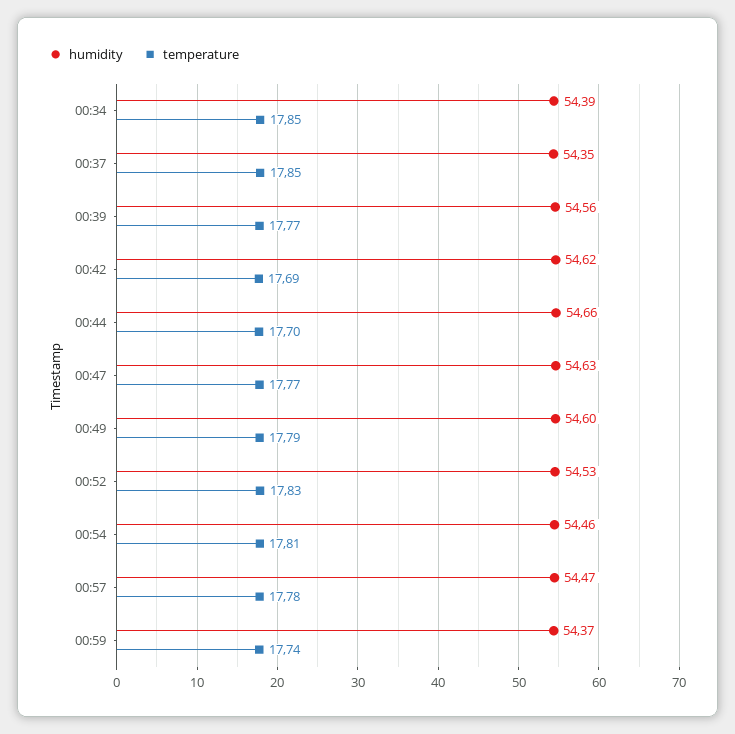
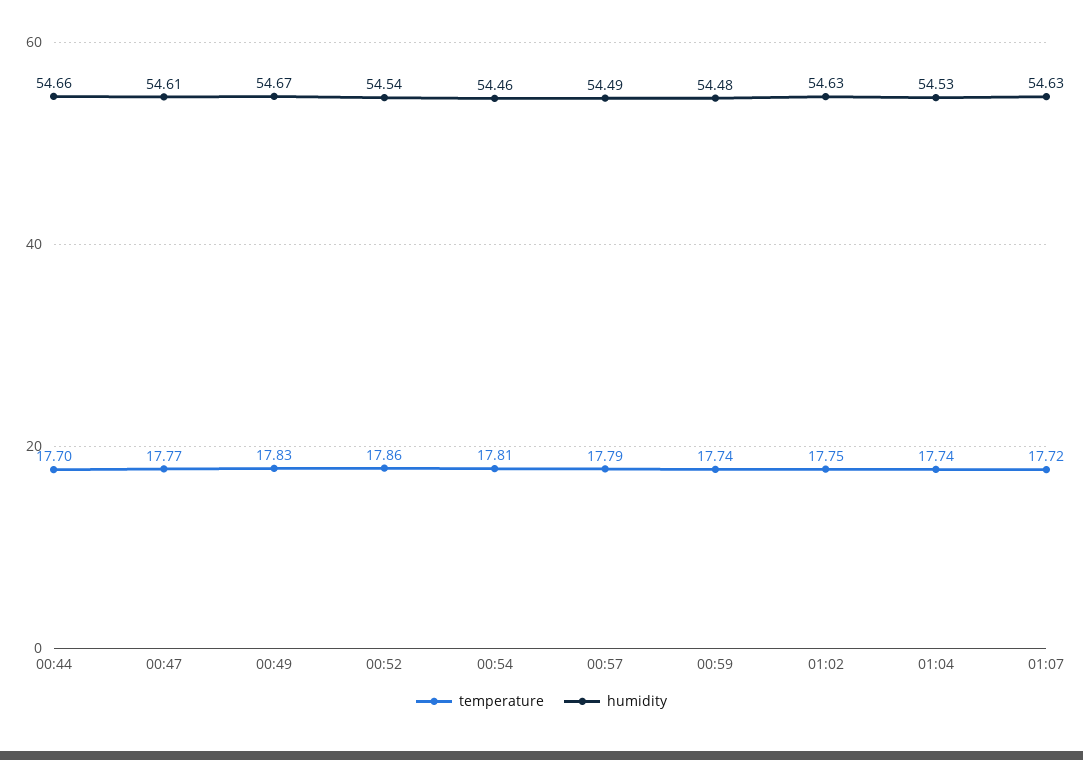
humidity, 00:34: 54.39 -> none
temperature, 00:34: 17.85 -> none
humidity, 00:37: 54.35 -> none
temperature, 00:37: 17.85 -> none
humidity, 00:39: 54.56 -> none
temperature, 00:39: 17.77 -> none
humidity, 00:42: 54.62 -> none
temperature, 00:42: 17.69 -> none
humidity, 00:47: 54.63 -> 54.61
humidity, 00:49: 54.6 -> 54.67
temperature, 00:49: 17.79 -> 17.83
humidity, 00:52: 54.53 -> 54.54
temperature, 00:52: 17.83 -> 17.86
humidity, 00:57: 54.47 -> 54.49
temperature, 00:57: 17.78 -> 17.79
humidity, 00:59: 54.37 -> 54.48
temperature, 01:02: none -> 17.75
humidity, 01:02: none -> 54.63
temperature, 01:04: none -> 17.74
humidity, 01:04: none -> 54.53
temperature, 01:07: none -> 17.72
humidity, 01:07: none -> 54.63

